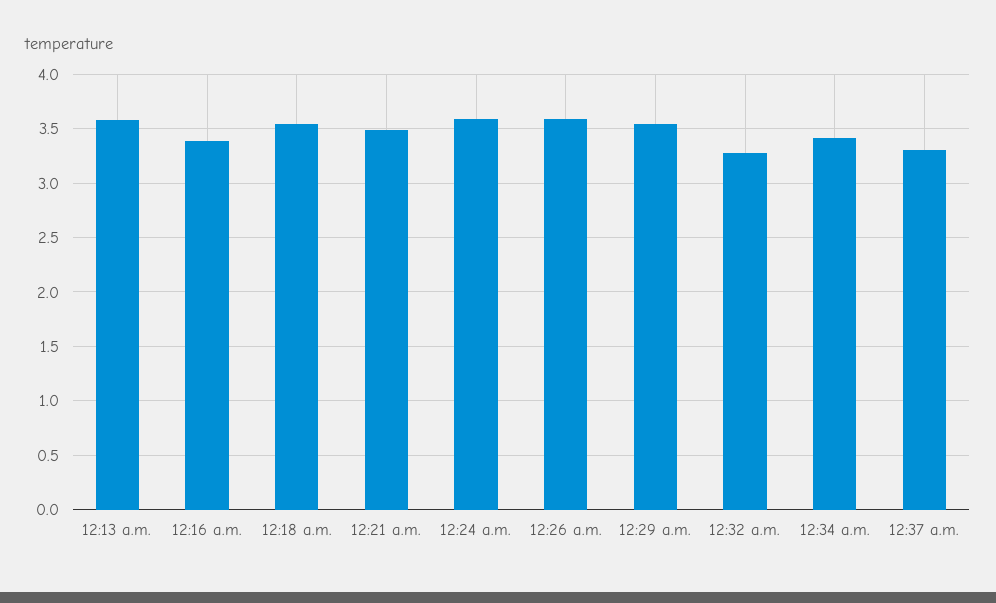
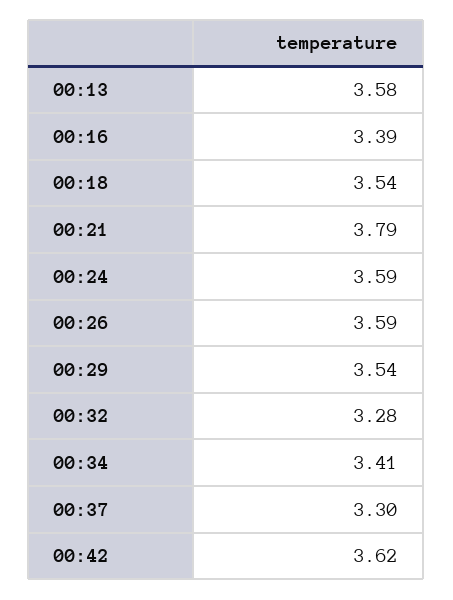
12:21 a.m.: 3.5 -> 3.79
00:42: none -> 3.62

